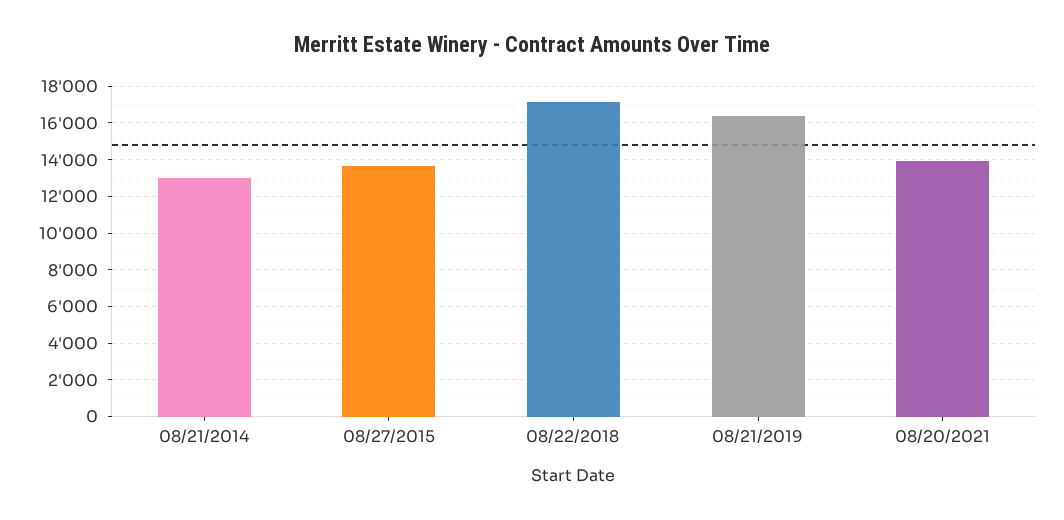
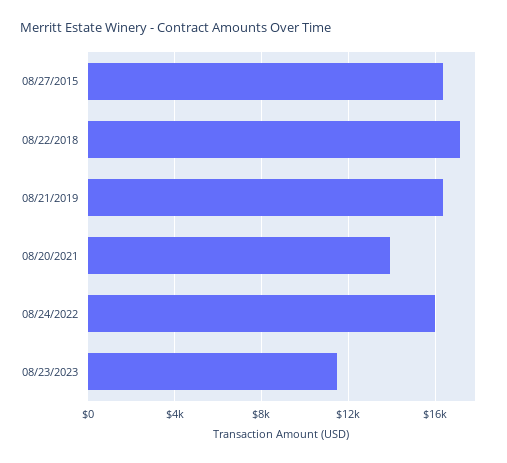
08/21/2014: 13000 -> none
08/27/2015: 13500 -> 16500
08/24/2022: none -> 16000
08/23/2023: none -> 11500

